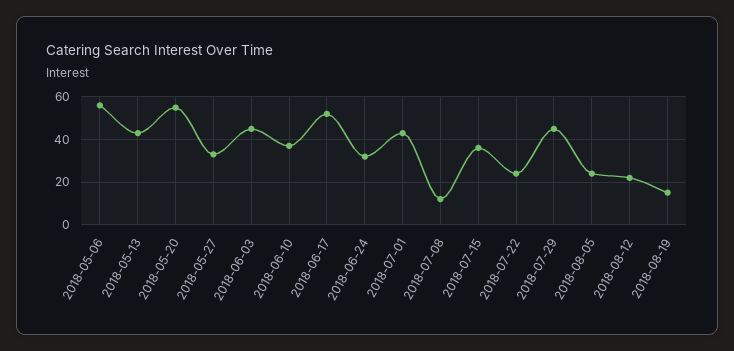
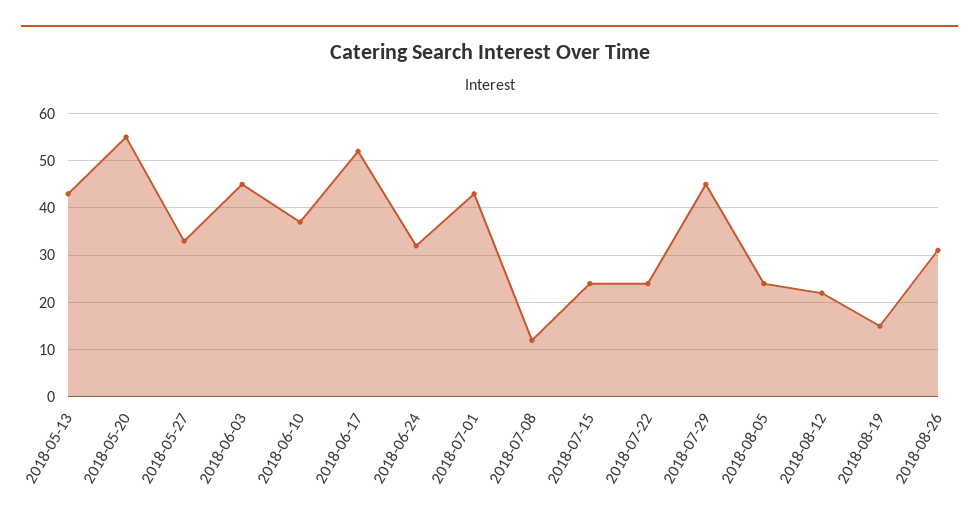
2018-05-06: 55 -> none
2018-07-15: 35 -> 25
2018-08-26: none -> 30

